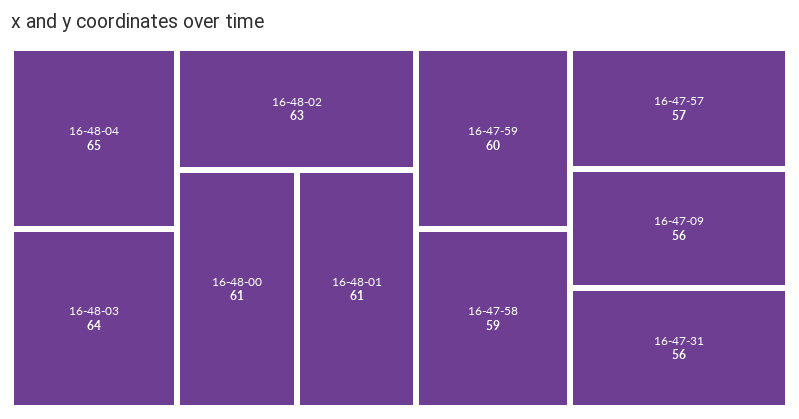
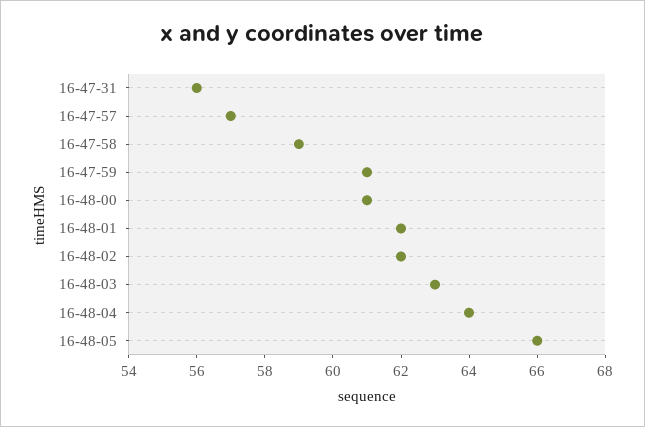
16-48-04: 65 -> 64
16-48-03: 64 -> 63
16-48-02: 63 -> 62
16-48-01: 61 -> 62
16-47-59: 60 -> 61
16-47-09: 56 -> none
16-48-05: none -> 66

